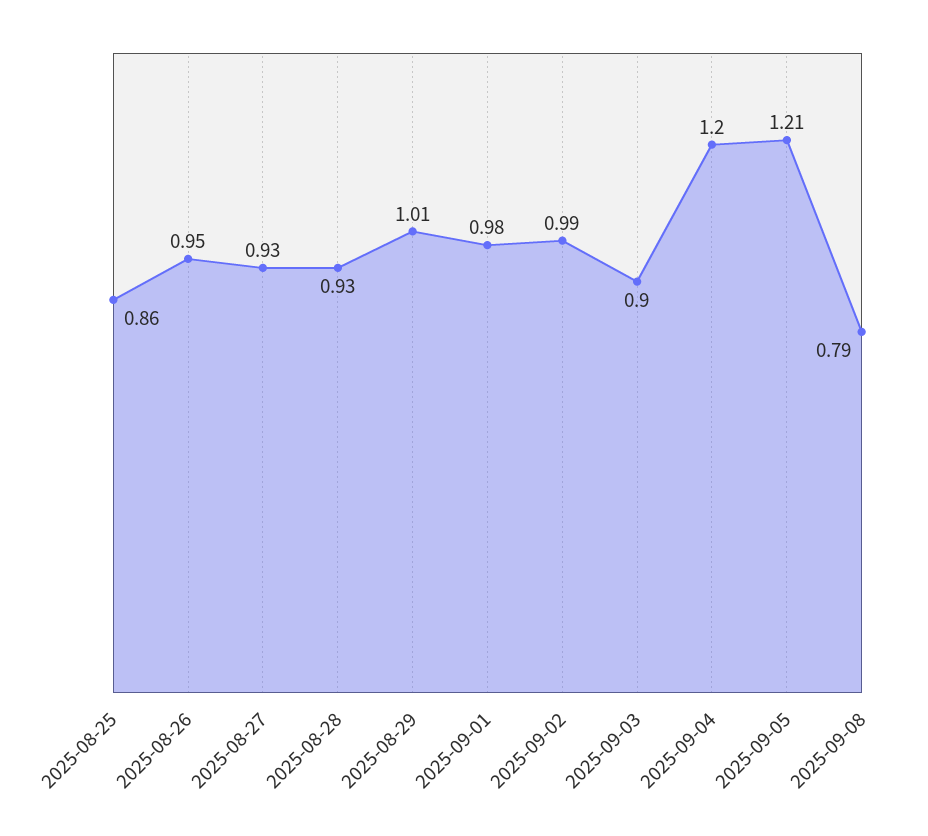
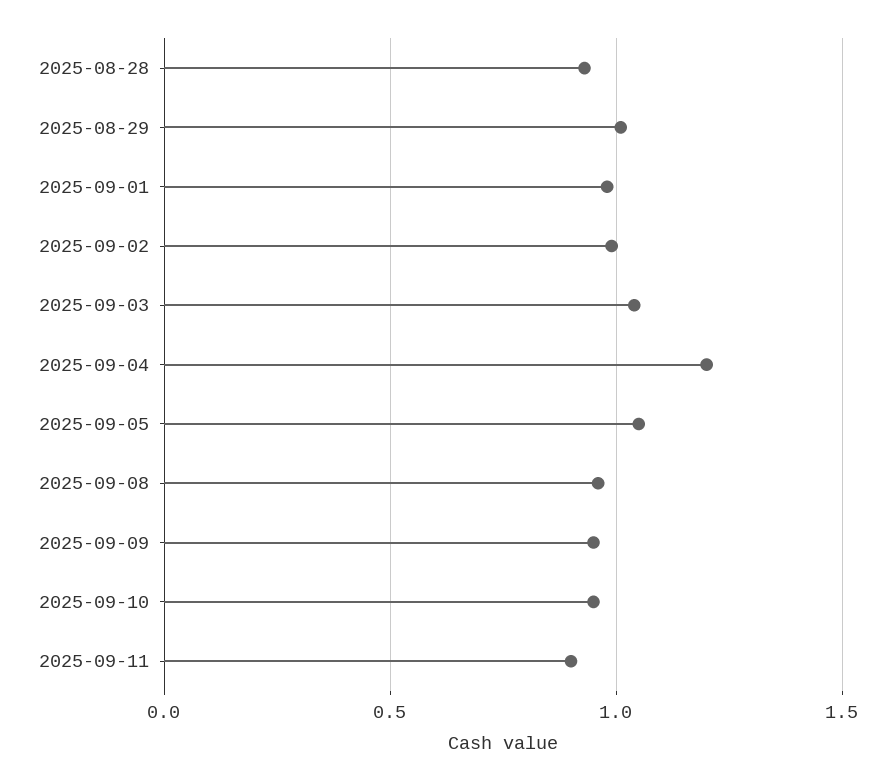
2025-08-25: 0.86 -> none
2025-08-26: 0.95 -> none
2025-08-27: 0.93 -> none
2025-09-03: 0.9 -> 1.05
2025-09-05: 1.21 -> 1.05
2025-09-08: 0.79 -> 0.95
2025-09-09: none -> 0.95
2025-09-10: none -> 0.95
2025-09-11: none -> 0.9

